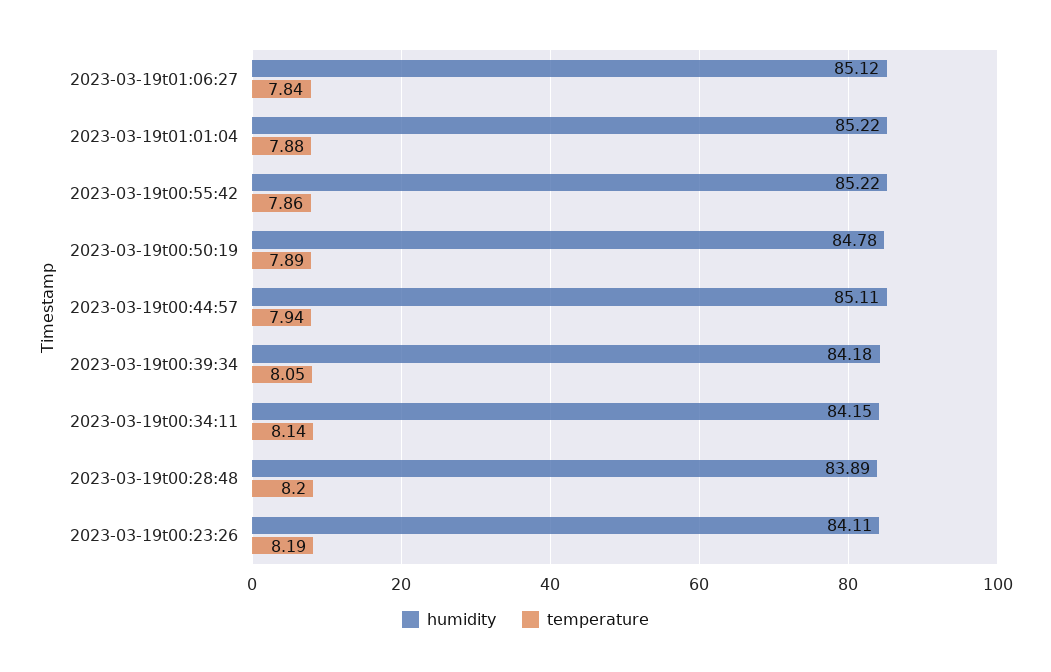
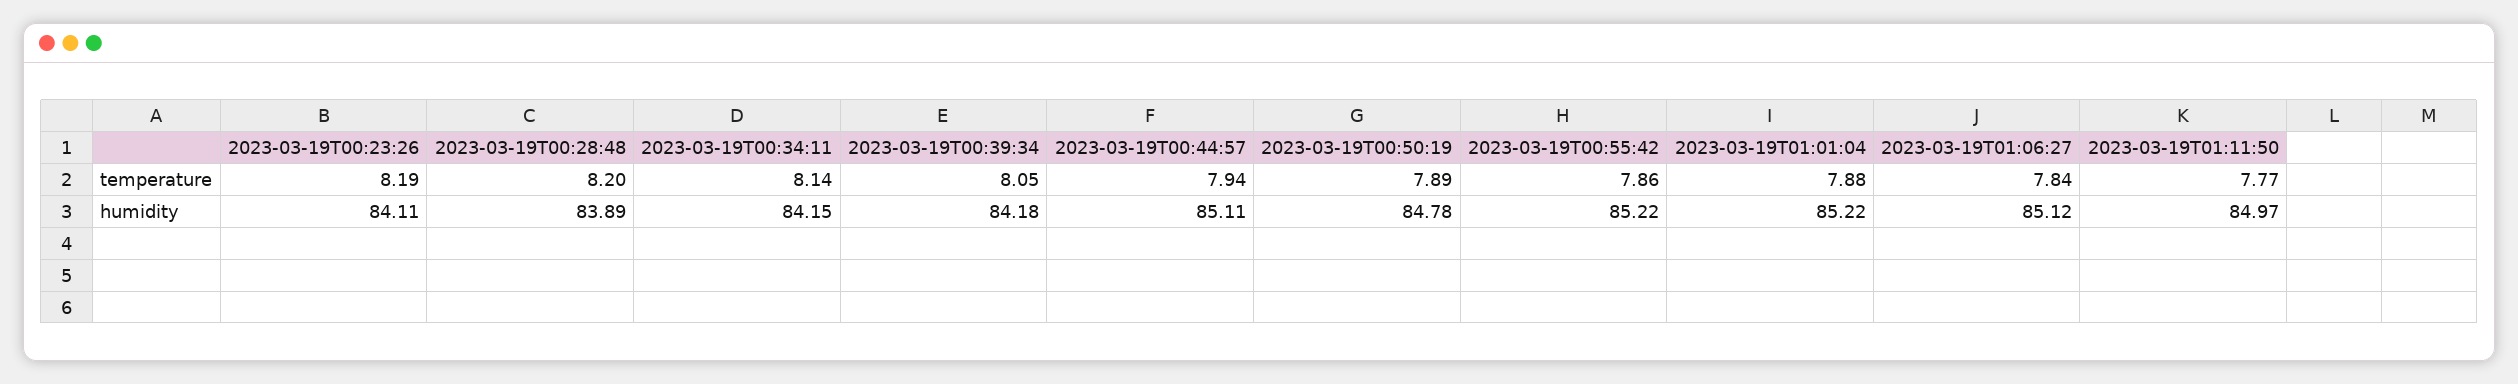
temperature, 2023-03-19T01:11:50: none -> 7.77
humidity, 2023-03-19T01:11:50: none -> 84.97

